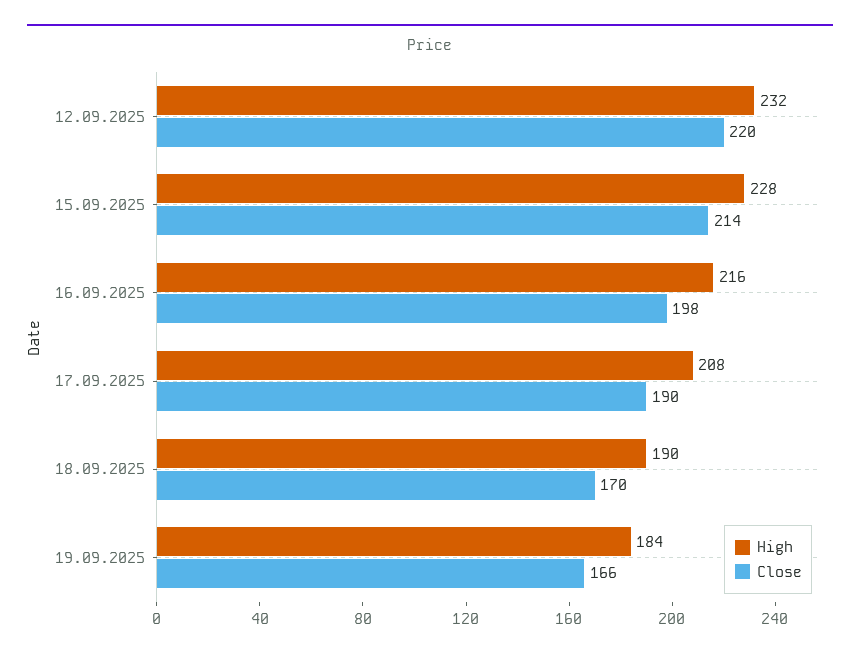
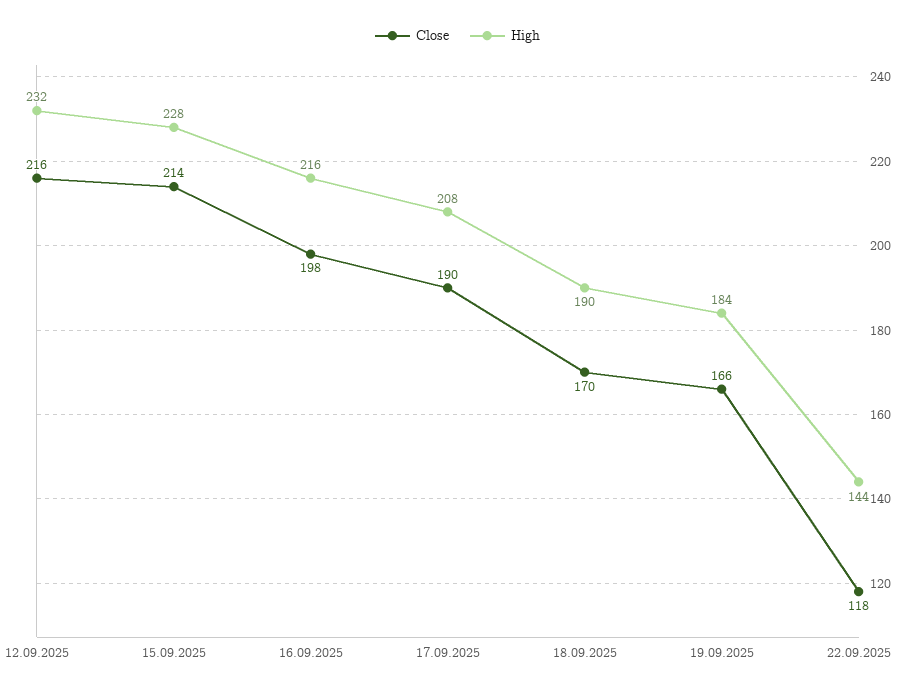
Close, 12.09.2025: 220 -> 216
Close, 22.09.2025: none -> 118
High, 22.09.2025: none -> 144

